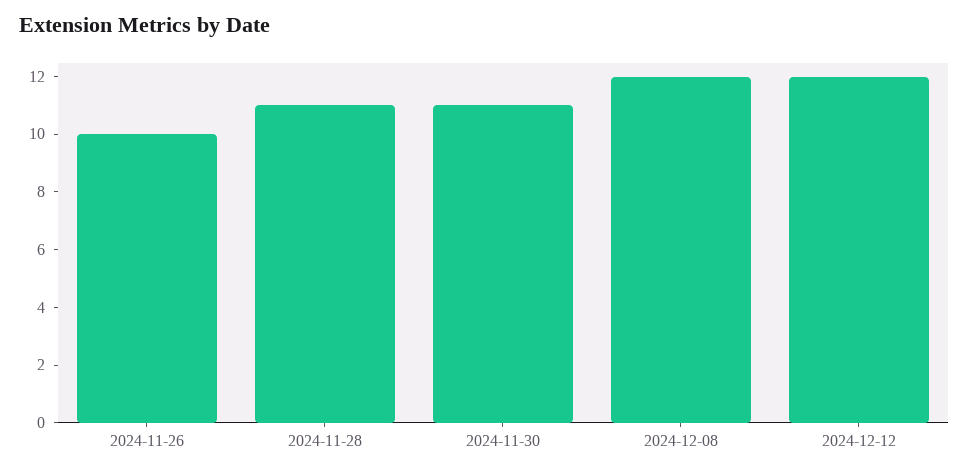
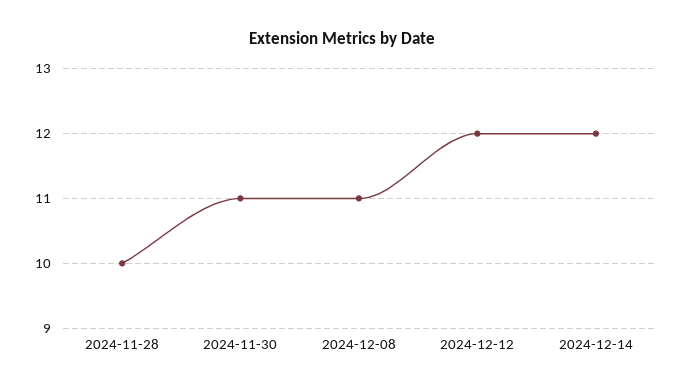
2024-11-26: 10 -> none
2024-11-28: 11 -> 10
2024-12-08: 12 -> 11
2024-12-14: none -> 12

